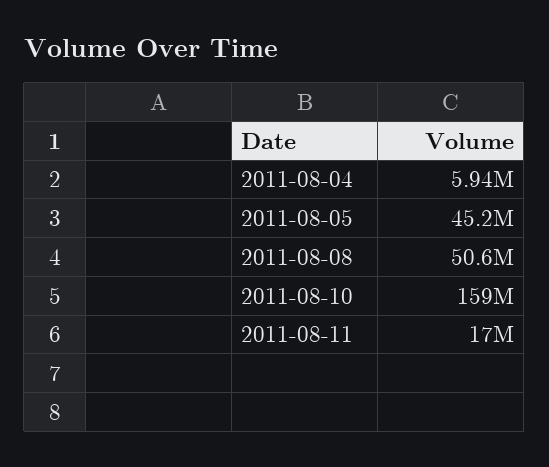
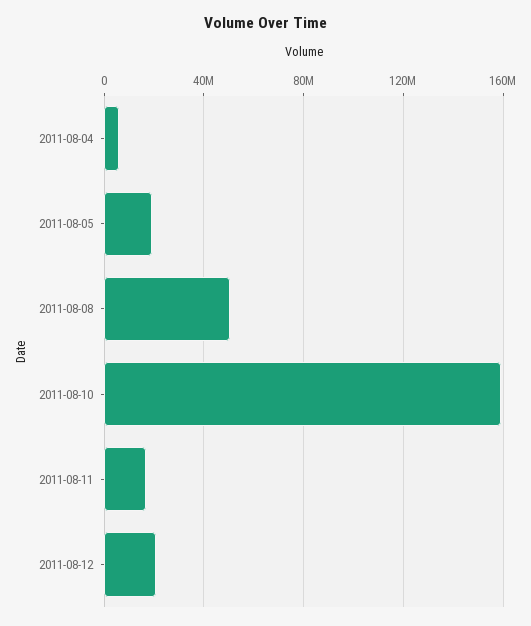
2011-08-05: 45200000 -> 20000000
2011-08-12: none -> 20000000

